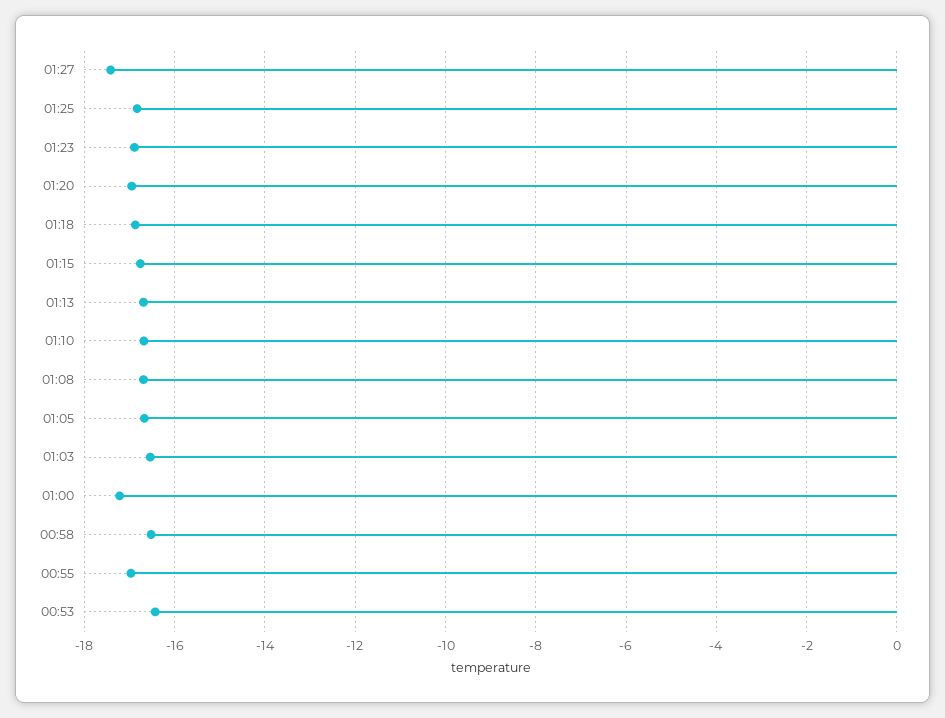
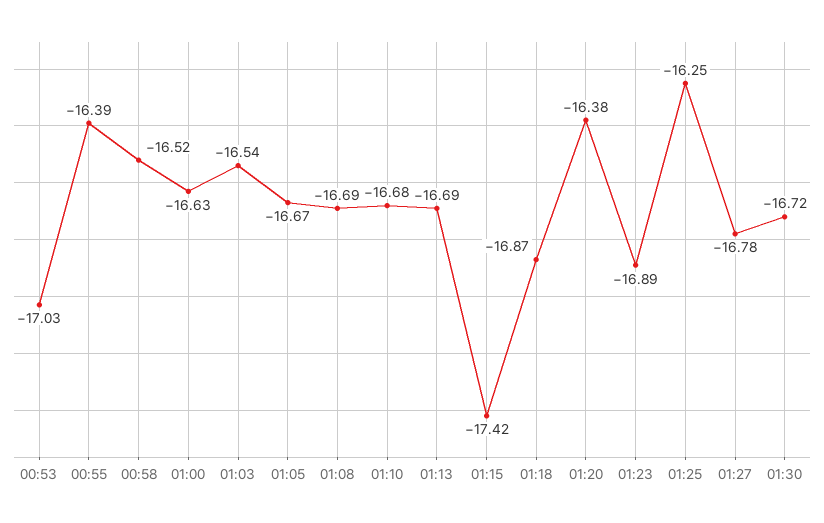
01:27: -17.4 -> -16.78
01:25: -16.8 -> -16.25
01:20: -17 -> -16.38
01:15: -16.8 -> -17.42
01:00: -17.2 -> -16.63
00:55: -17 -> -16.39
00:53: -16.4 -> -17.03
01:30: none -> -16.72

